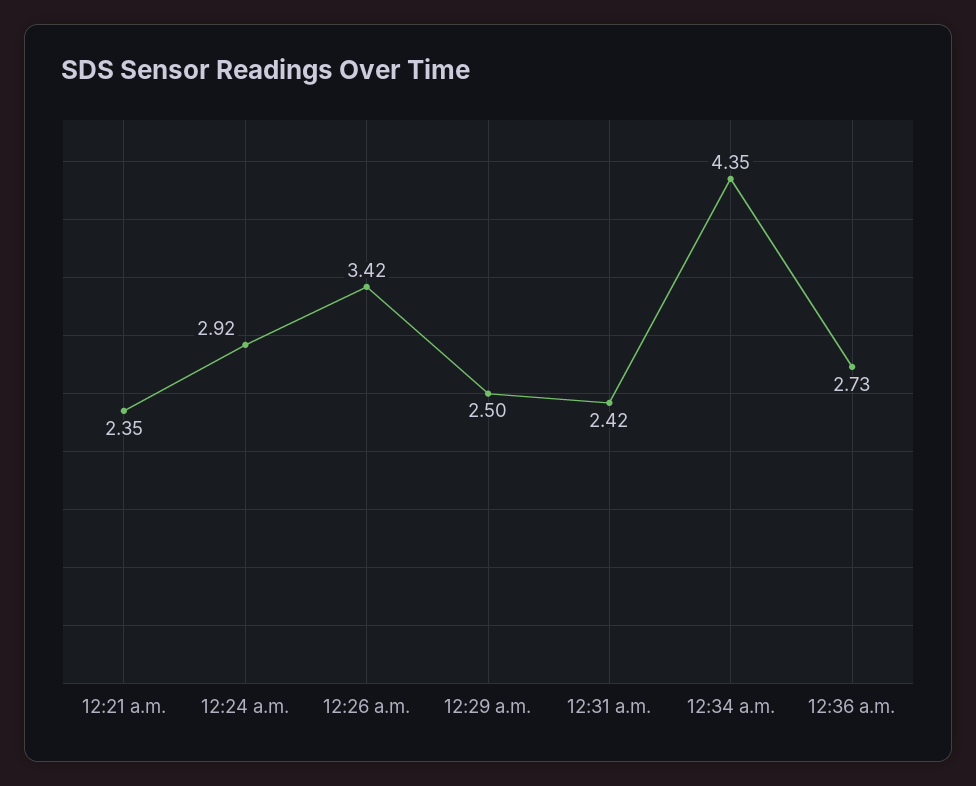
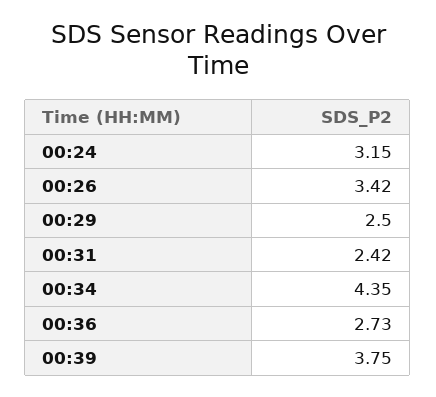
12:21 a.m.: 2.35 -> none
12:24 a.m.: 2.92 -> 3.15
00:39: none -> 3.75

